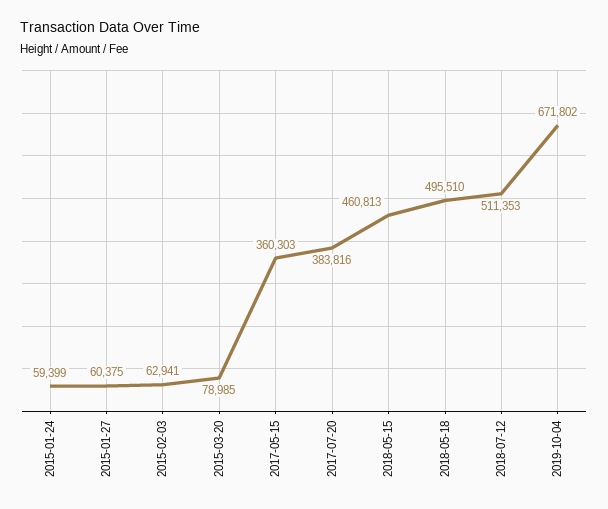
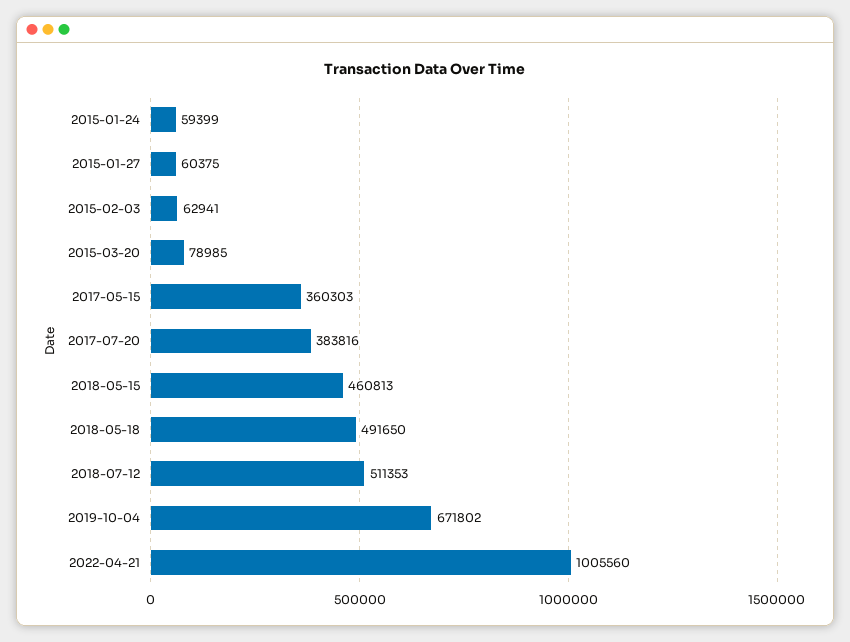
2018-05-18: 495510 -> 491650
2022-04-21: none -> 1005560

